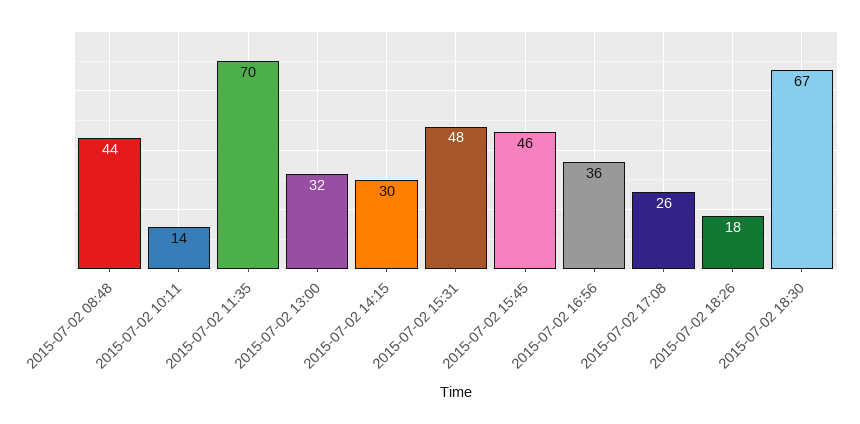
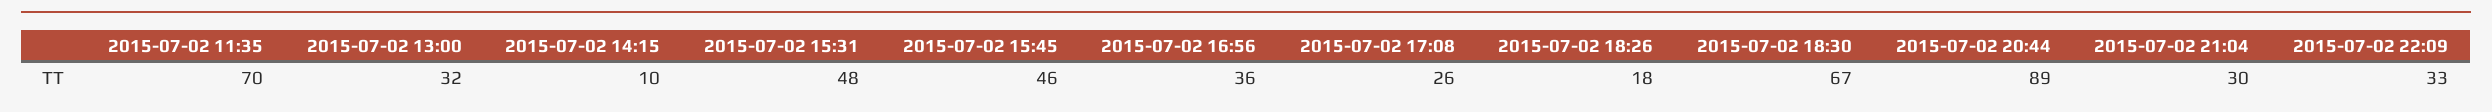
2015-07-02 08:48: 44 -> none
2015-07-02 10:11: 14 -> none
2015-07-02 14:15: 30 -> 10
2015-07-02 20:44: none -> 89
2015-07-02 21:04: none -> 30
2015-07-02 22:09: none -> 33

